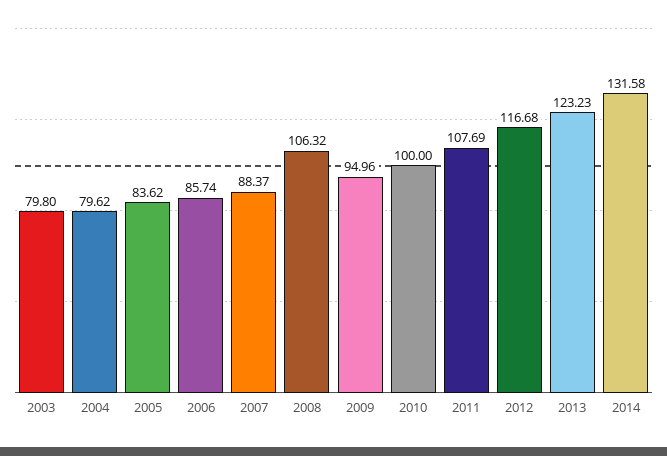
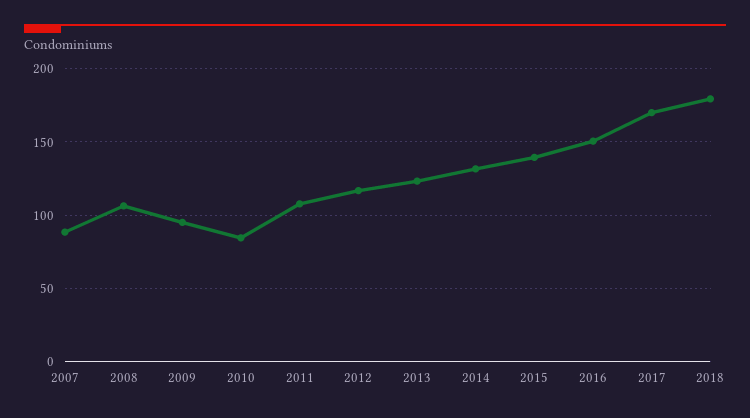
2003: 79.8 -> none
2004: 79.62 -> none
2005: 83.62 -> none
2006: 85.74 -> none
2010: 100 -> 85
2015: none -> 140
2016: none -> 150
2017: none -> 170
2018: none -> 180

